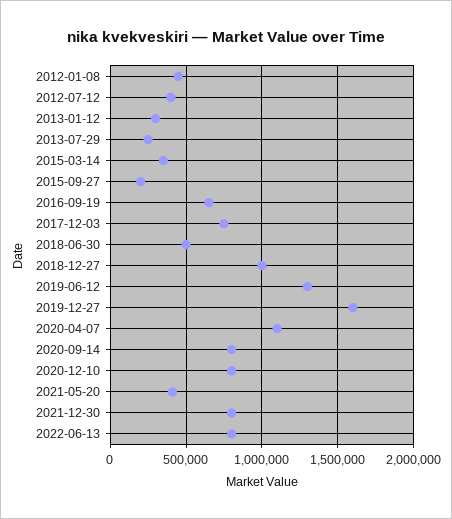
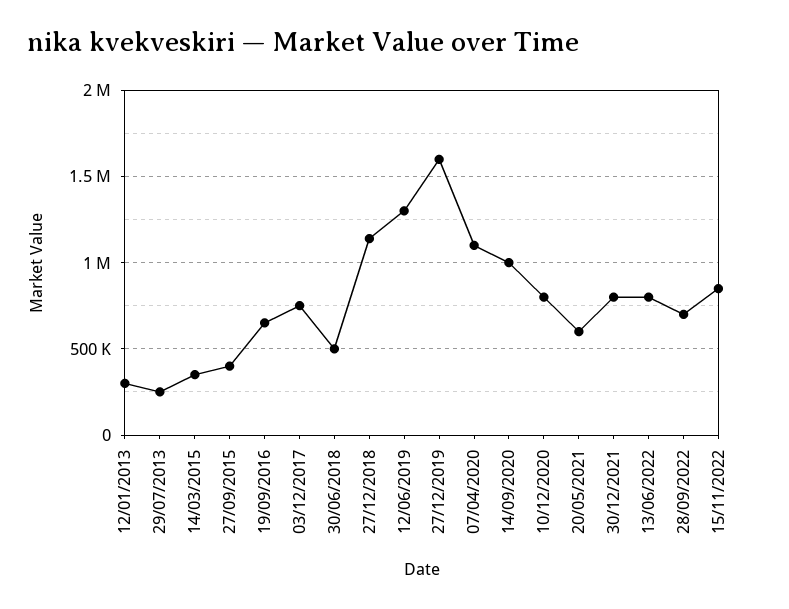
2012-01-08: 450000 -> none
2012-07-12: 400000 -> none
2015-09-27: 200000 -> 400000
2018-12-27: 1000000 -> 1150000
2020-09-14: 800000 -> 1000000
2021-05-20: 400000 -> 600000
28/09/2022: none -> 700000
15/11/2022: none -> 850000

